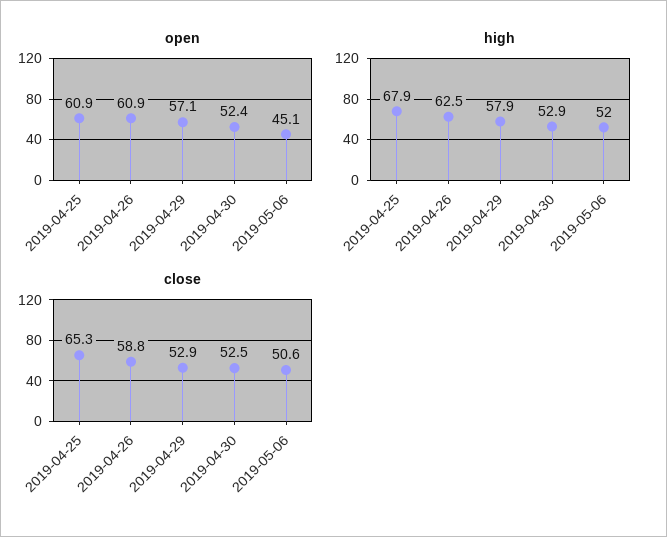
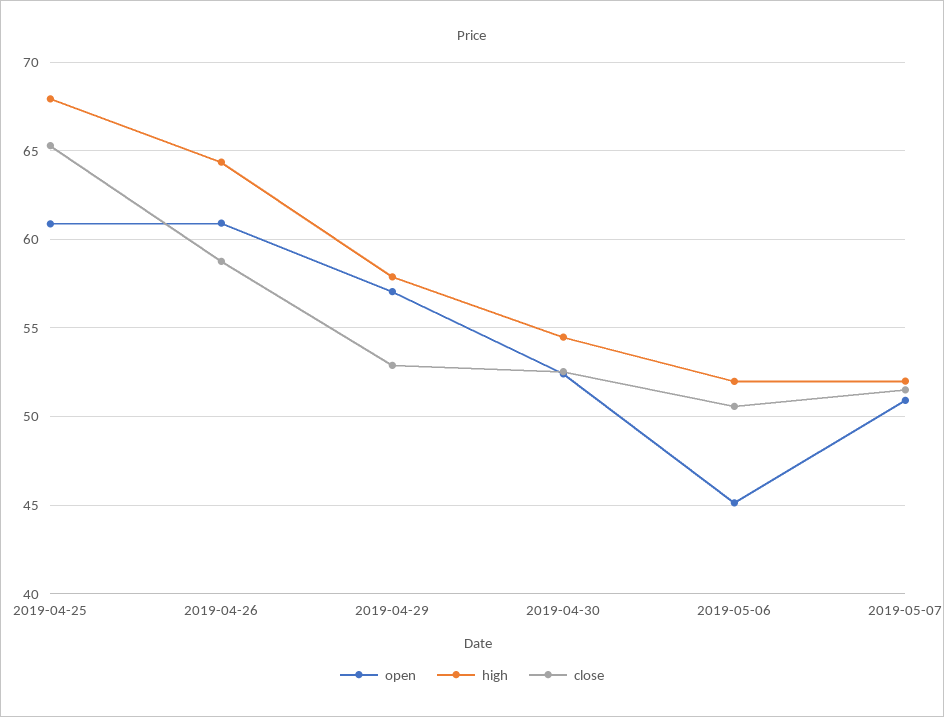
high, 2019-04-26: 62.5 -> 64.5
high, 2019-04-30: 52.9 -> 54.5
open, 2019-05-07: none -> 51
high, 2019-05-07: none -> 52
close, 2019-05-07: none -> 51.5

